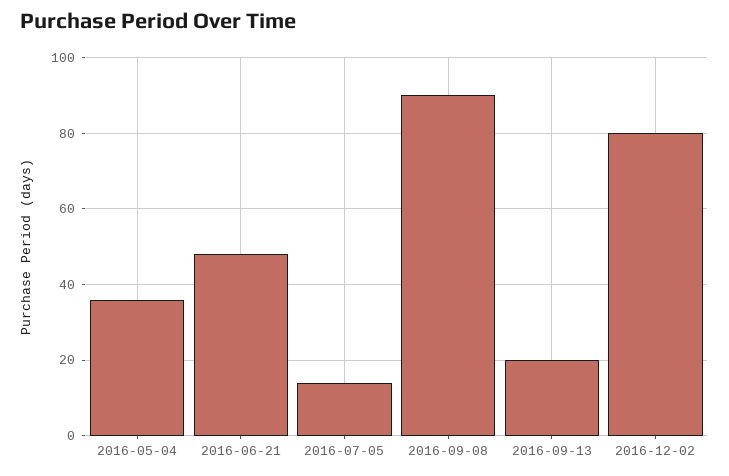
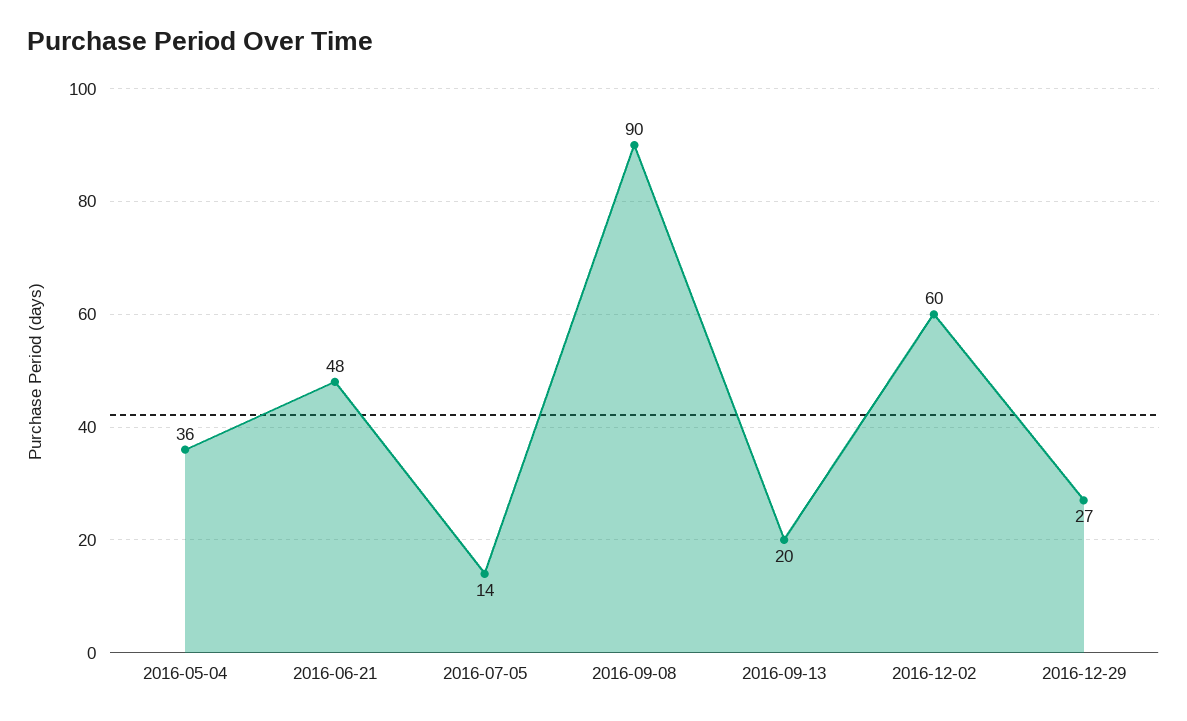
2016-12-02: 80 -> 60
2016-12-29: none -> 27

